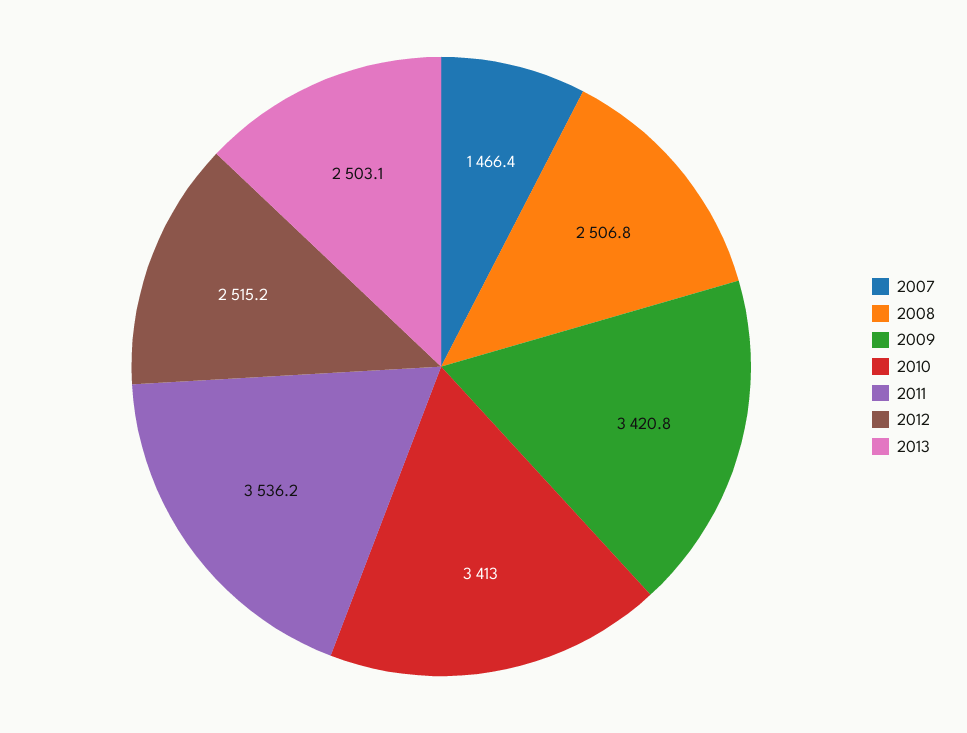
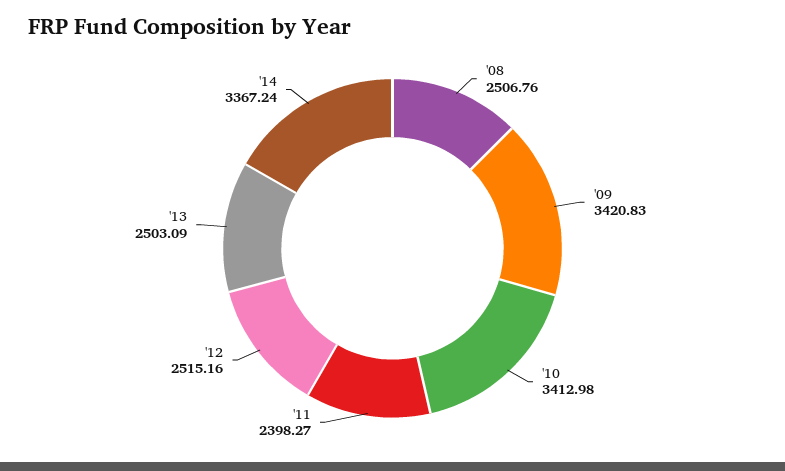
2007: 1466.4 -> none
2011: 3536.2 -> 2398.27
'14: none -> 3367.24

